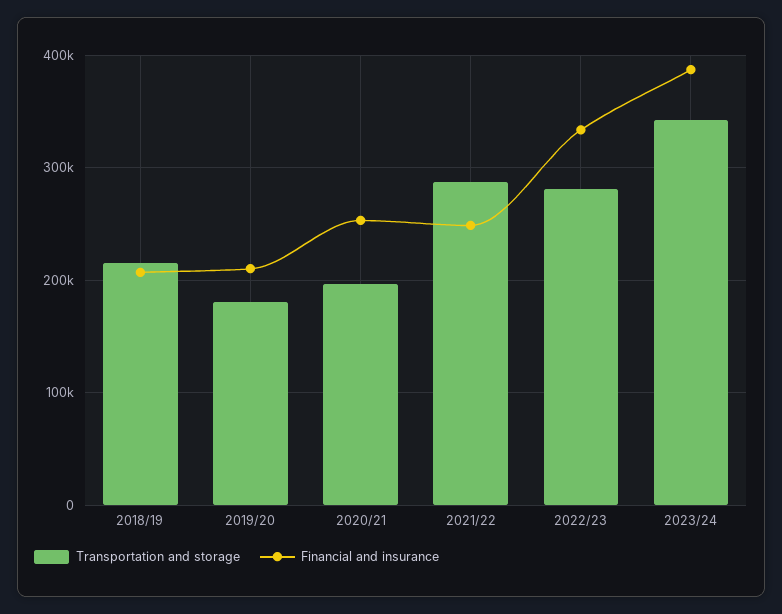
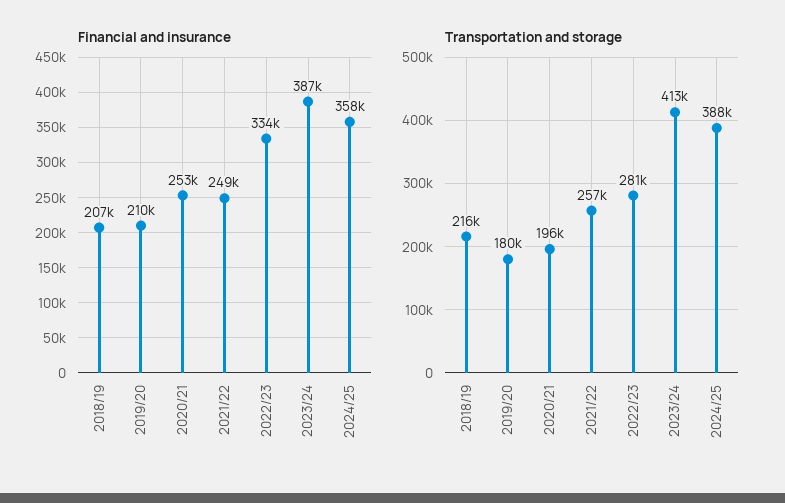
Transportation and storage, 2021/22: 290000 -> 257000
Transportation and storage, 2023/24: 340000 -> 413000
Financial and insurance, 2024/25: none -> 358000
Transportation and storage, 2024/25: none -> 388000

